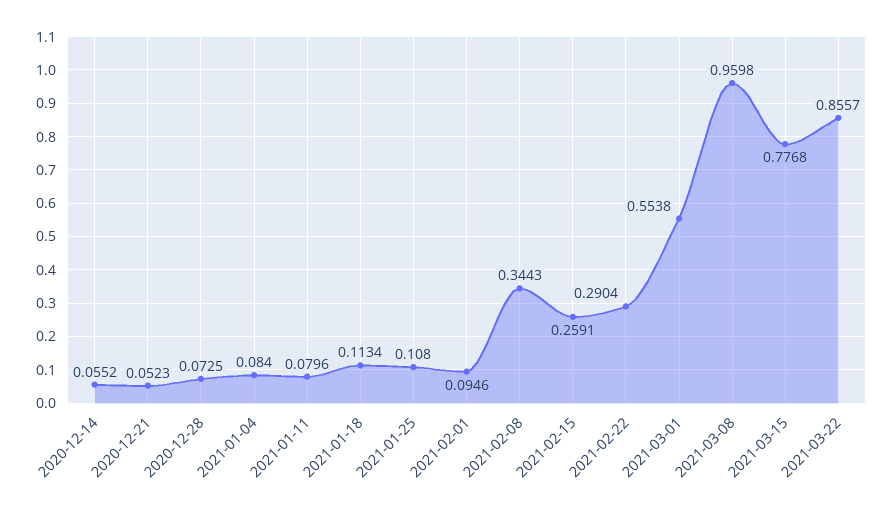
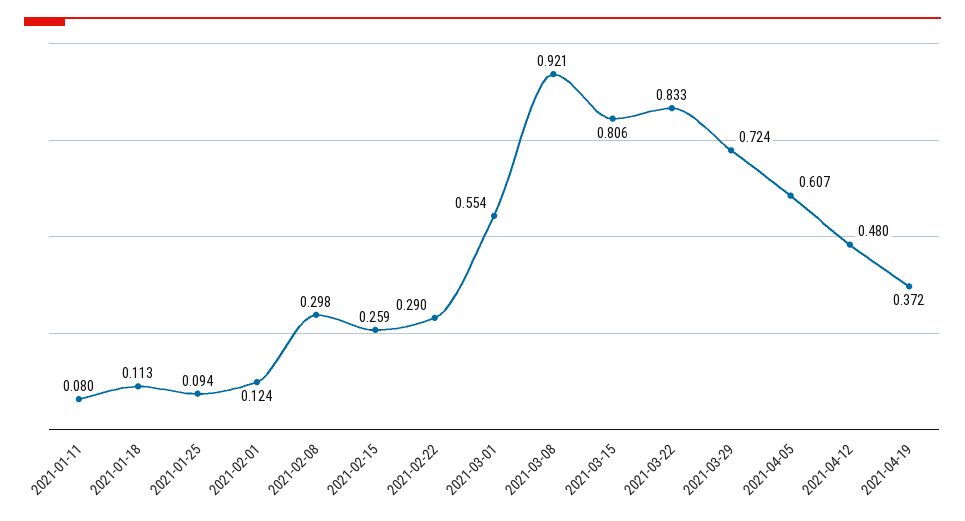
2020-12-14: 0.0552 -> none
2020-12-21: 0.0523 -> none
2020-12-28: 0.0725 -> none
2021-01-04: 0.084 -> none
2021-01-25: 0.108 -> 0.094
2021-02-01: 0.0946 -> 0.124
2021-02-08: 0.3443 -> 0.298
2021-03-08: 0.9598 -> 0.921
2021-03-15: 0.7768 -> 0.806
2021-03-22: 0.8557 -> 0.833
2021-03-29: none -> 0.724
2021-04-05: none -> 0.607
2021-04-12: none -> 0.48
2021-04-19: none -> 0.372

